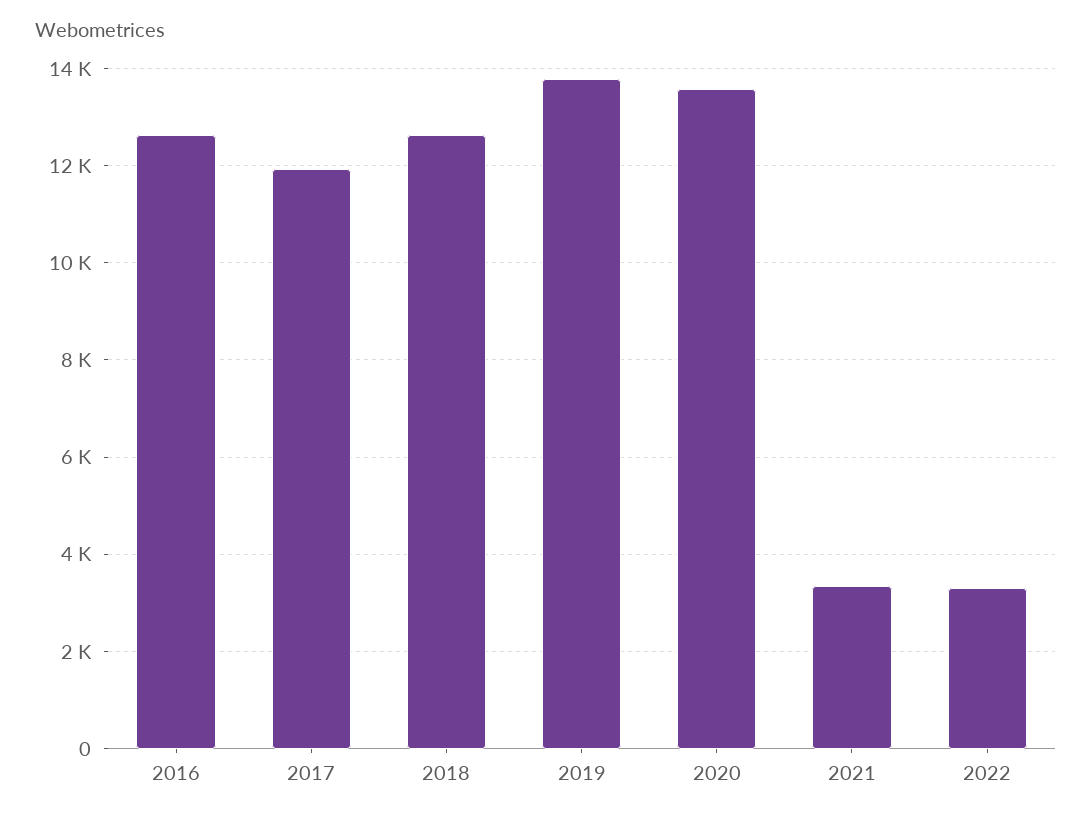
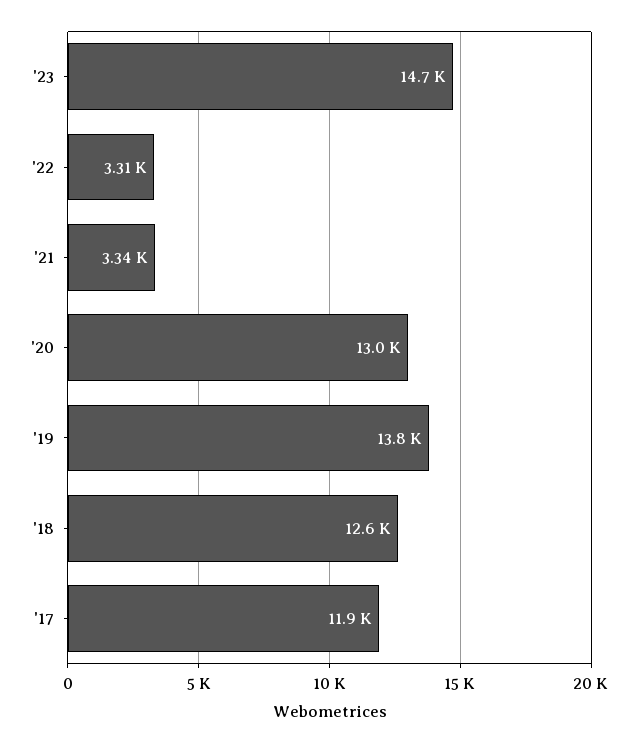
2016: 12600 -> none
2020: 13600 -> 13000
'23: none -> 14700

